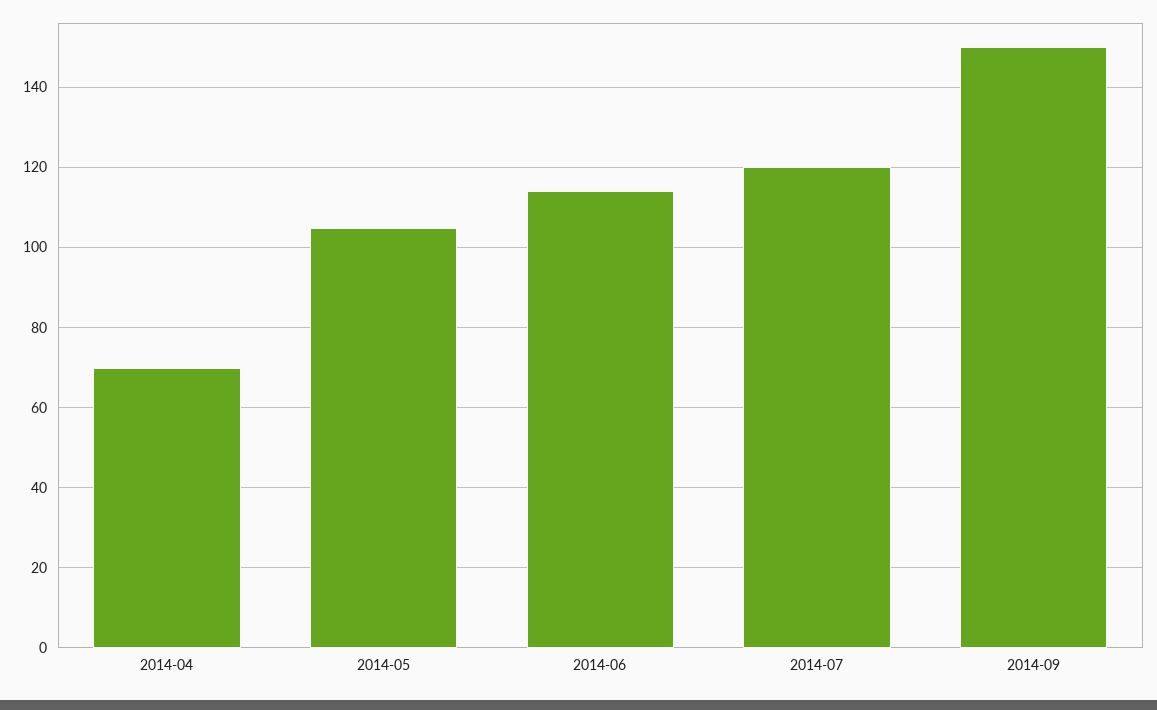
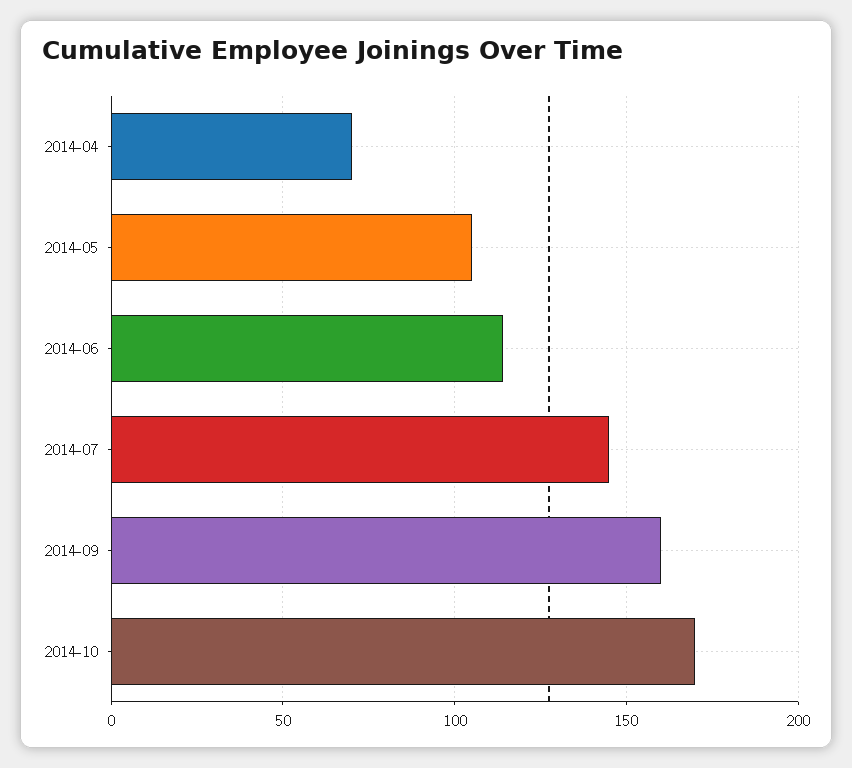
2014-07: 120 -> 145
2014-09: 150 -> 160
2014-10: none -> 170

